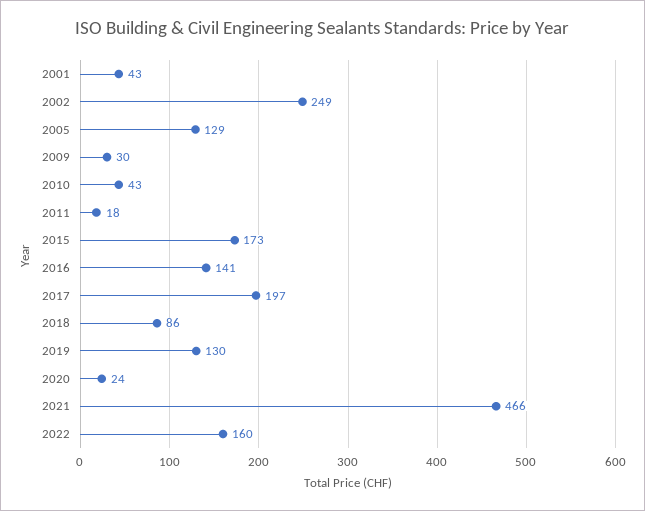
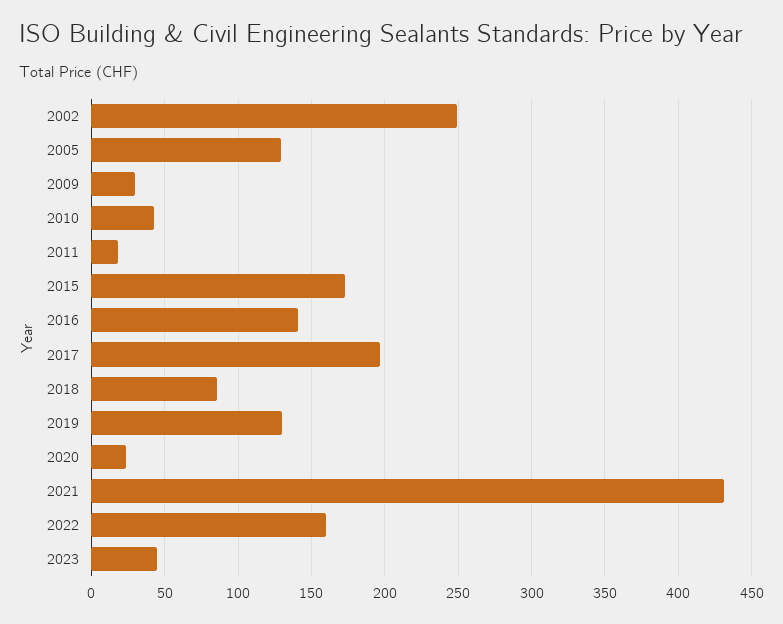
2001: 43 -> none
2021: 466 -> 430
2023: none -> 45

